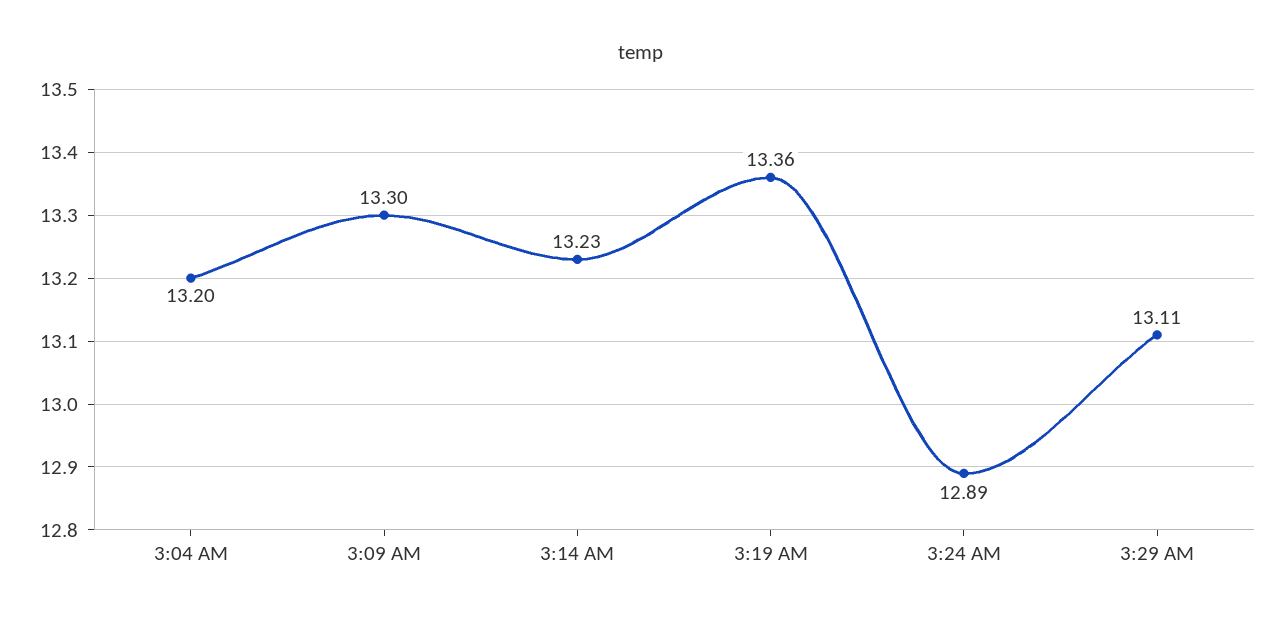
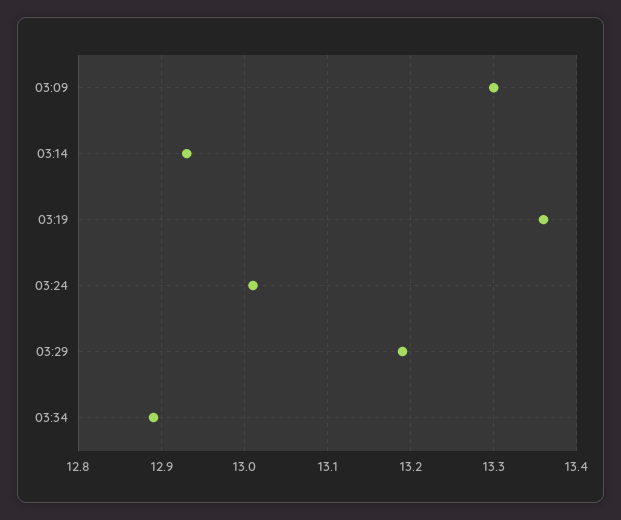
3:04 AM: 13.2 -> none
3:14 AM: 13.23 -> 12.93
3:24 AM: 12.89 -> 13.01
3:29 AM: 13.11 -> 13.19
03:34: none -> 12.89

